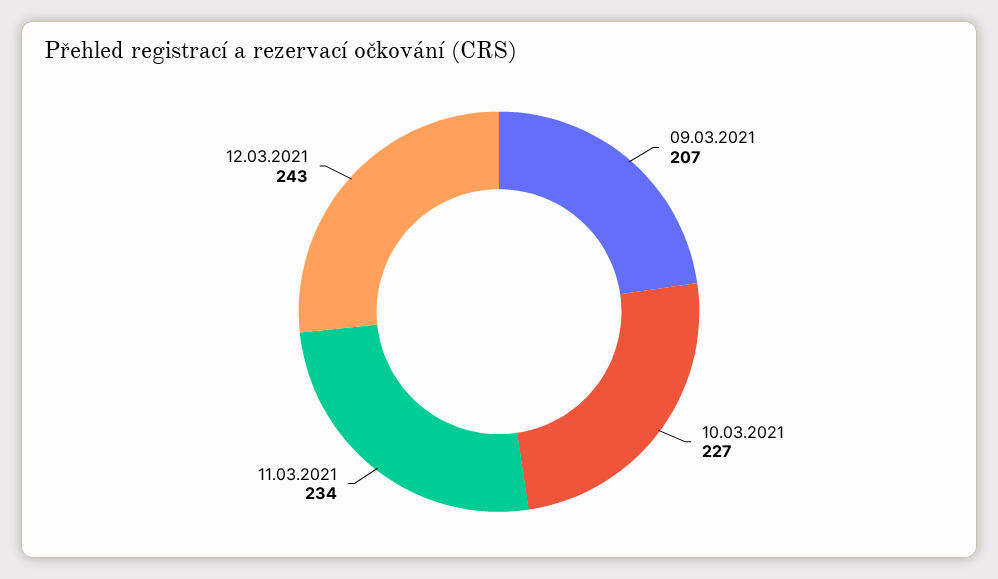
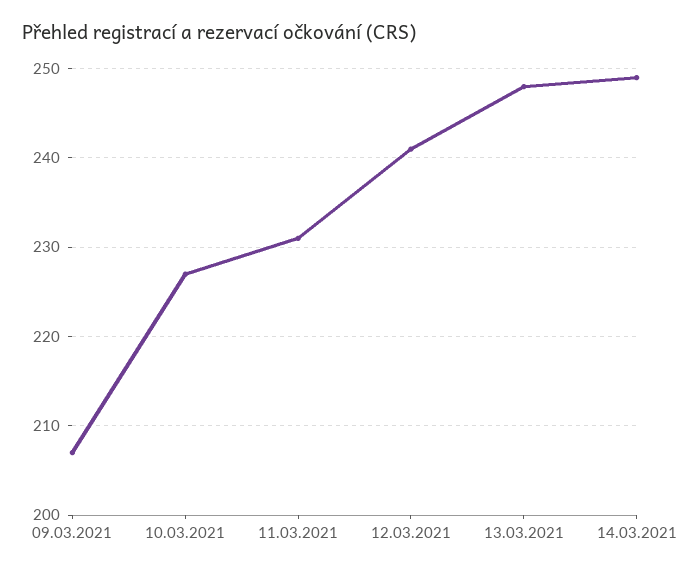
11.03.2021: 234 -> 231
12.03.2021: 243 -> 241
13.03.2021: none -> 248
14.03.2021: none -> 249

